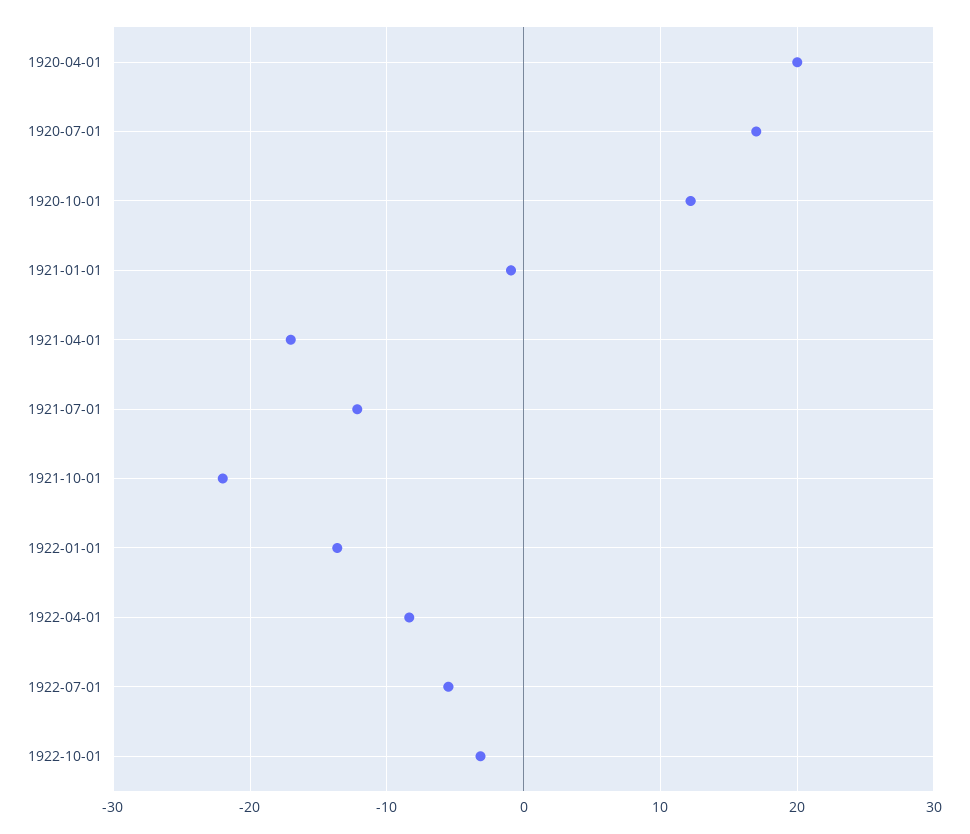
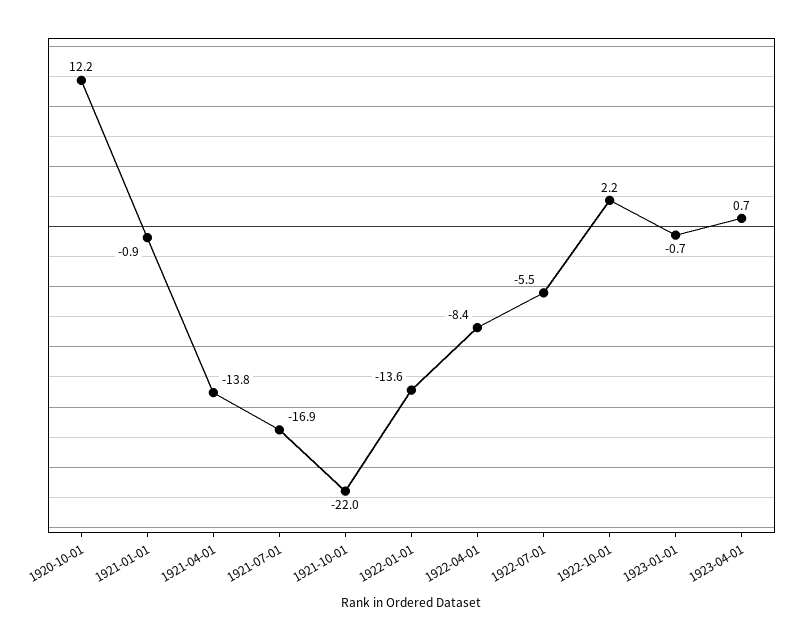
1920-04-01: 20 -> none
1920-07-01: 17 -> none
1921-04-01: -17 -> -13.8
1921-07-01: -12 -> -16.9
1922-10-01: -3 -> 2.2
1923-01-01: none -> -0.7
1923-04-01: none -> 0.7

